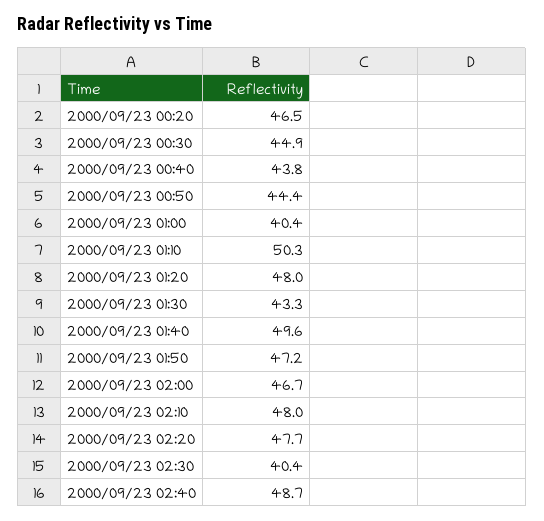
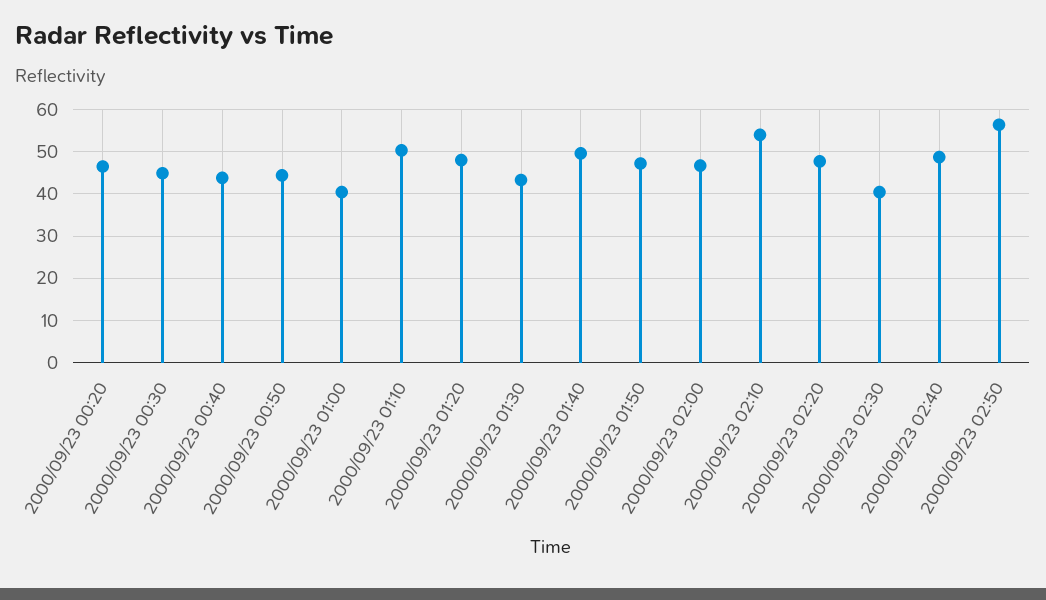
2000/09/23 02:10: 48 -> 54
2000/09/23 02:50: none -> 56

